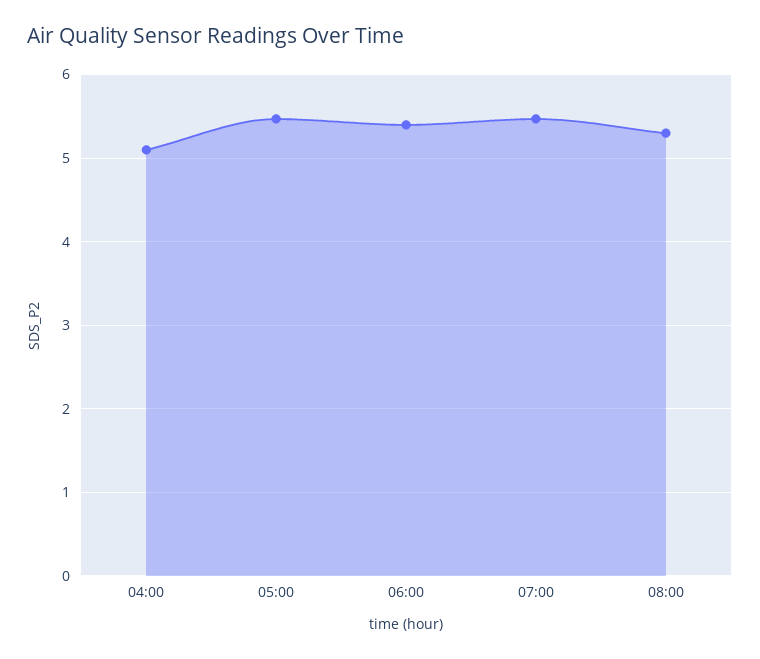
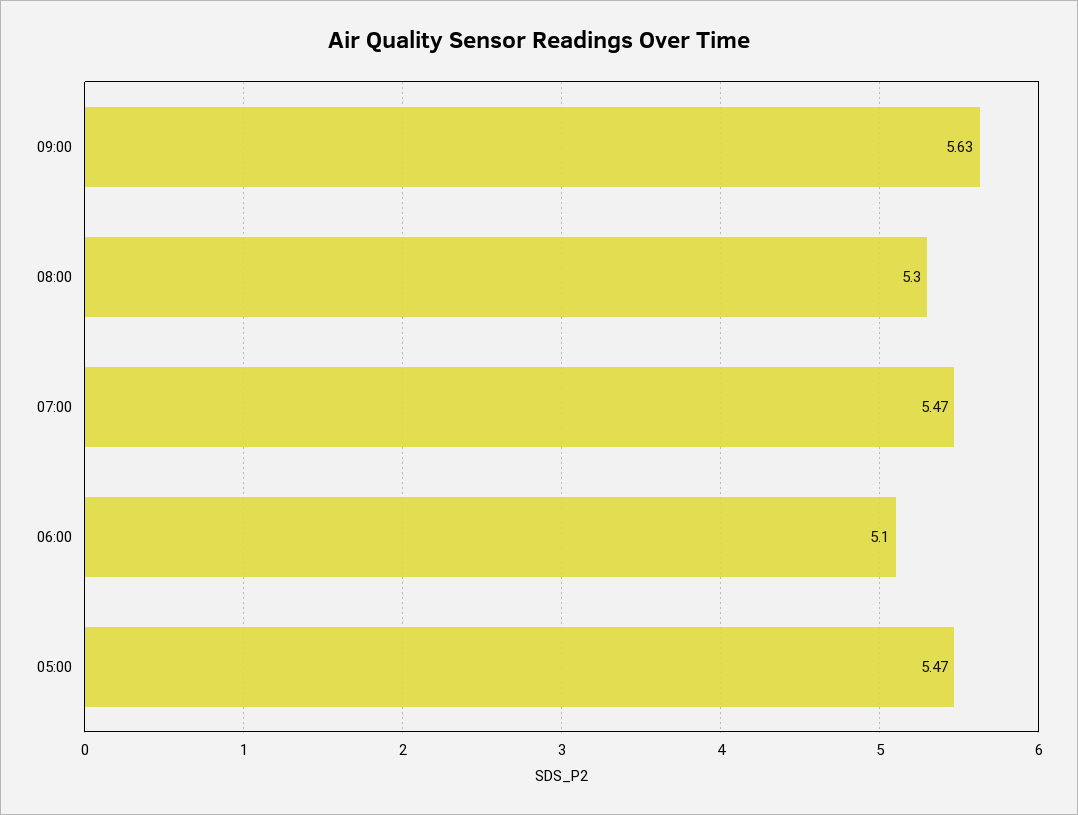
04:00: 5.1 -> none
06:00: 5.4 -> 5.1
09:00: none -> 5.63

